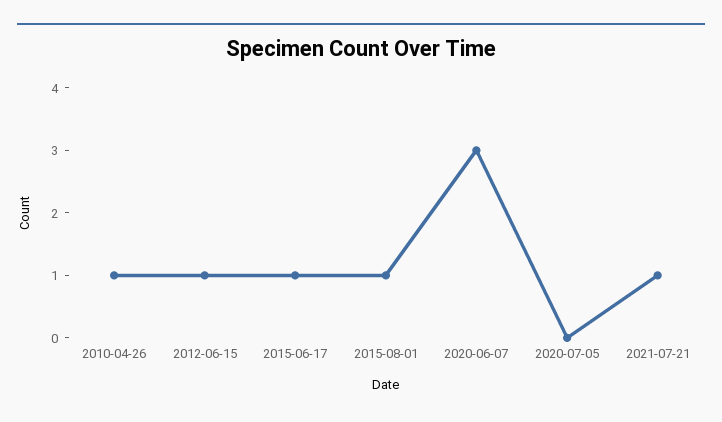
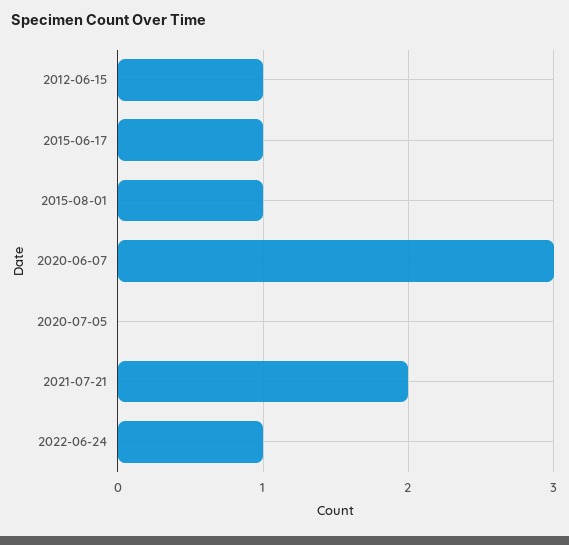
2010-04-26: 1 -> none
2021-07-21: 1 -> 2
2022-06-24: none -> 1

